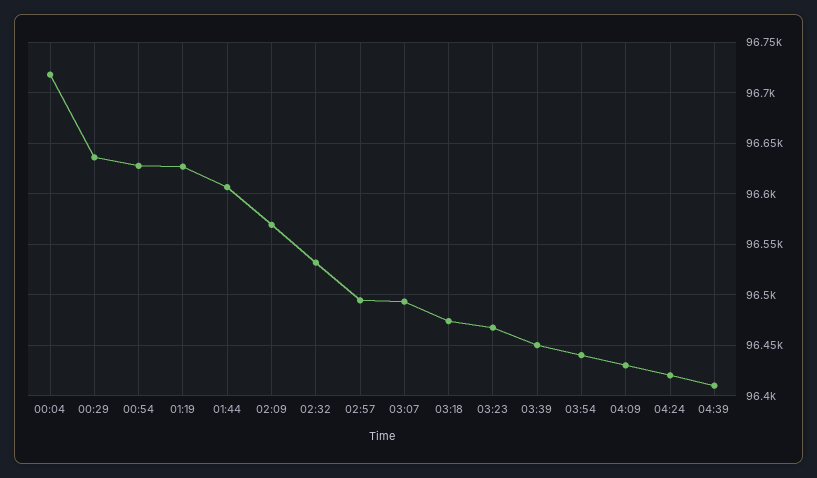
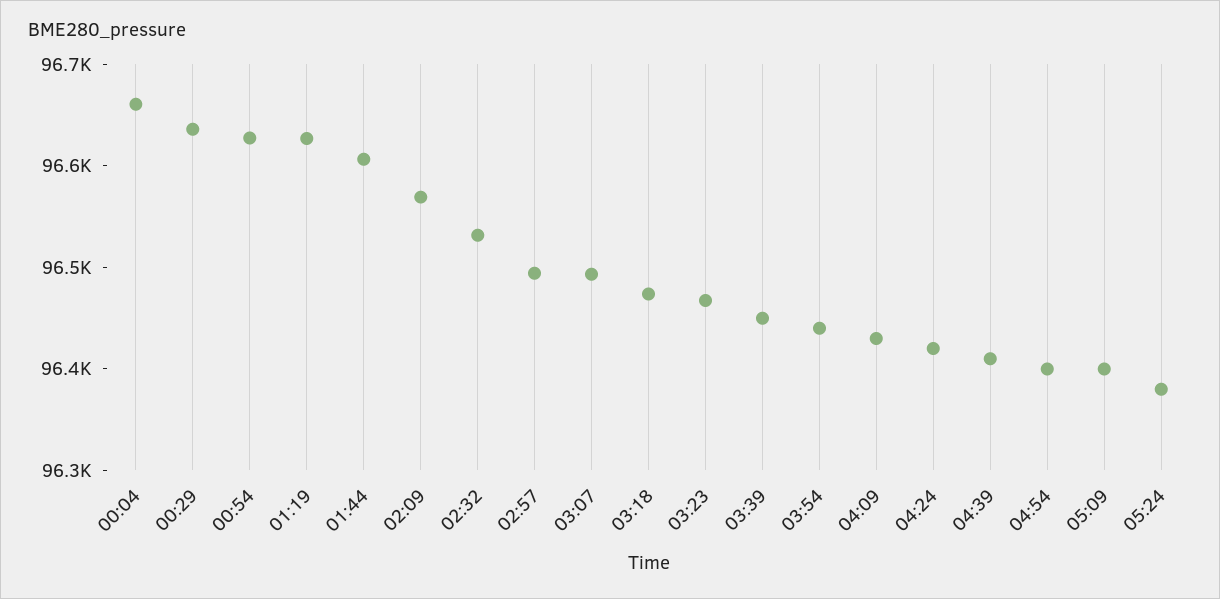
00:04: 96720 -> 96660
04:54: none -> 96400
05:09: none -> 96400
05:24: none -> 96380

